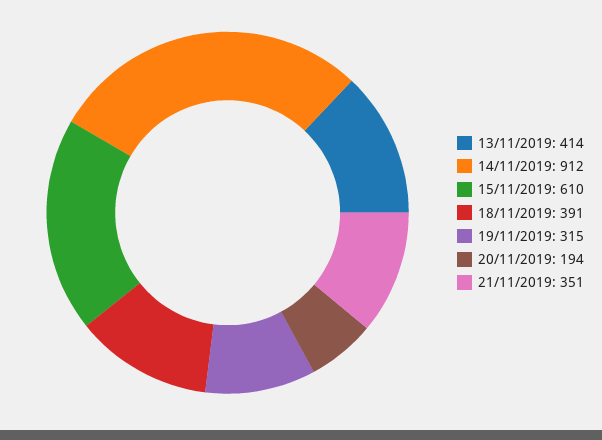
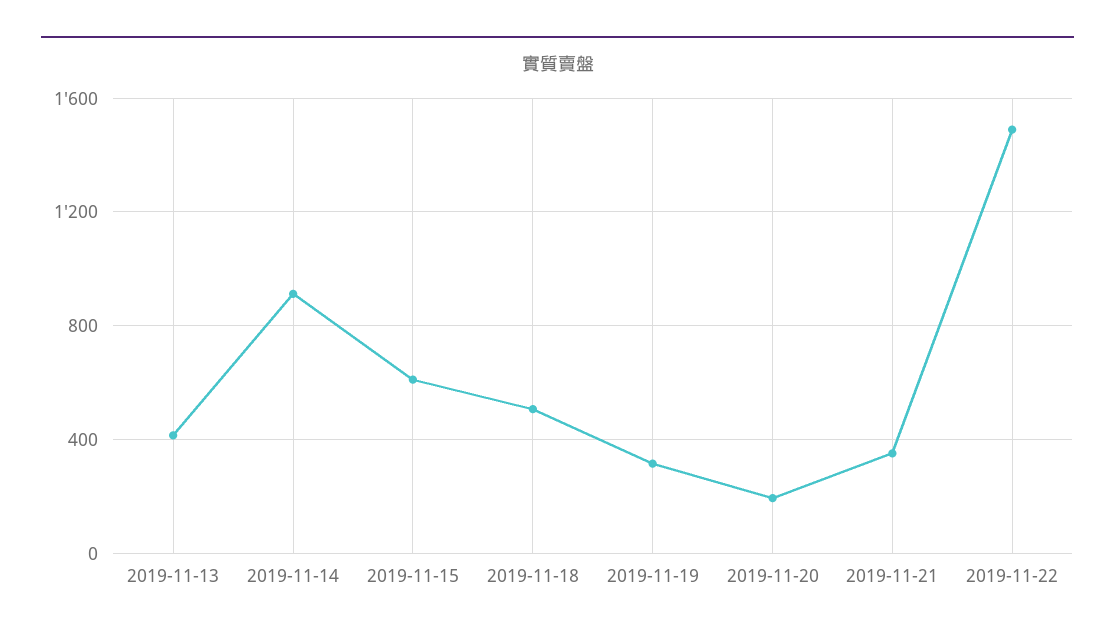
18/11/2019: 391 -> 500
2019-11-22: none -> 1500

